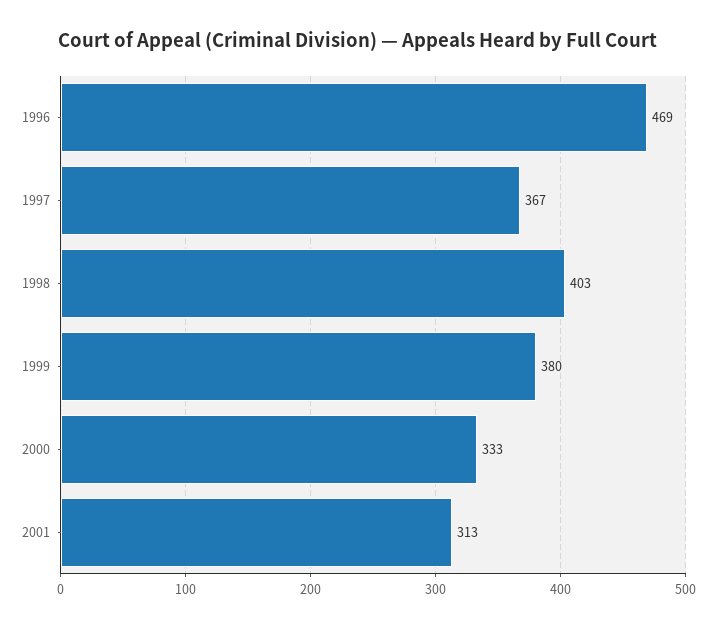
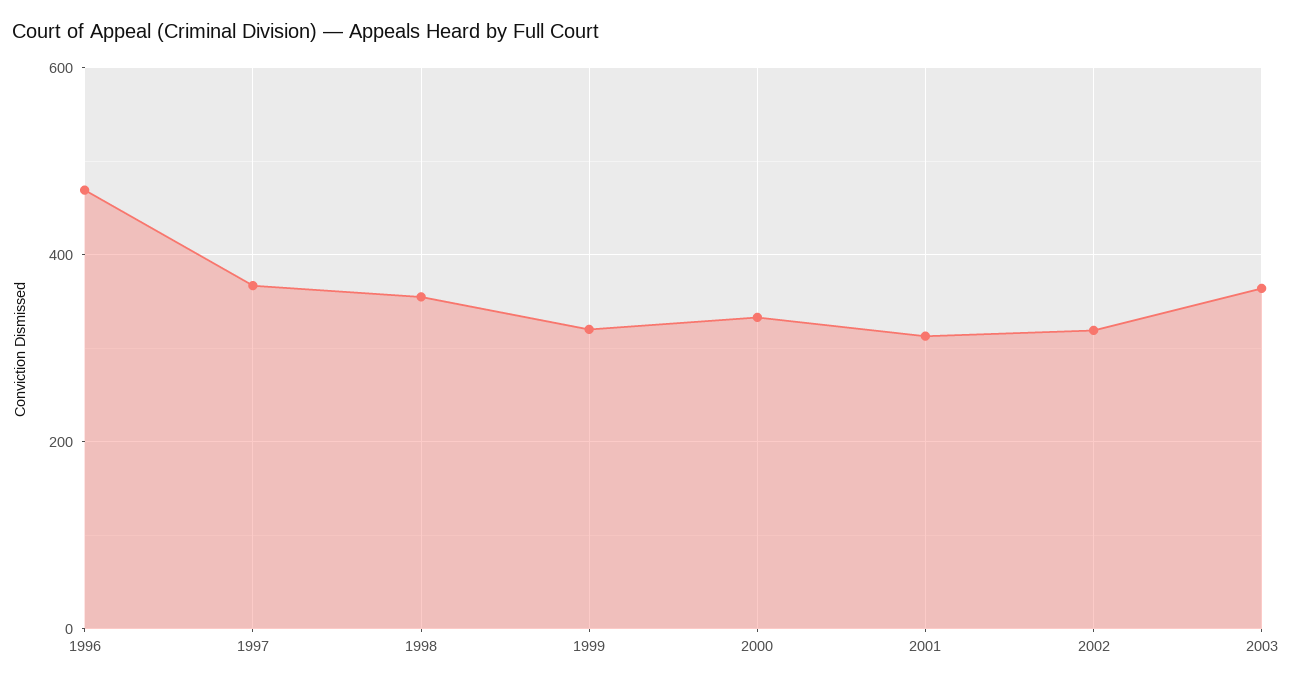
1998: 403 -> 360
1999: 380 -> 320
2002: none -> 320
2003: none -> 360

